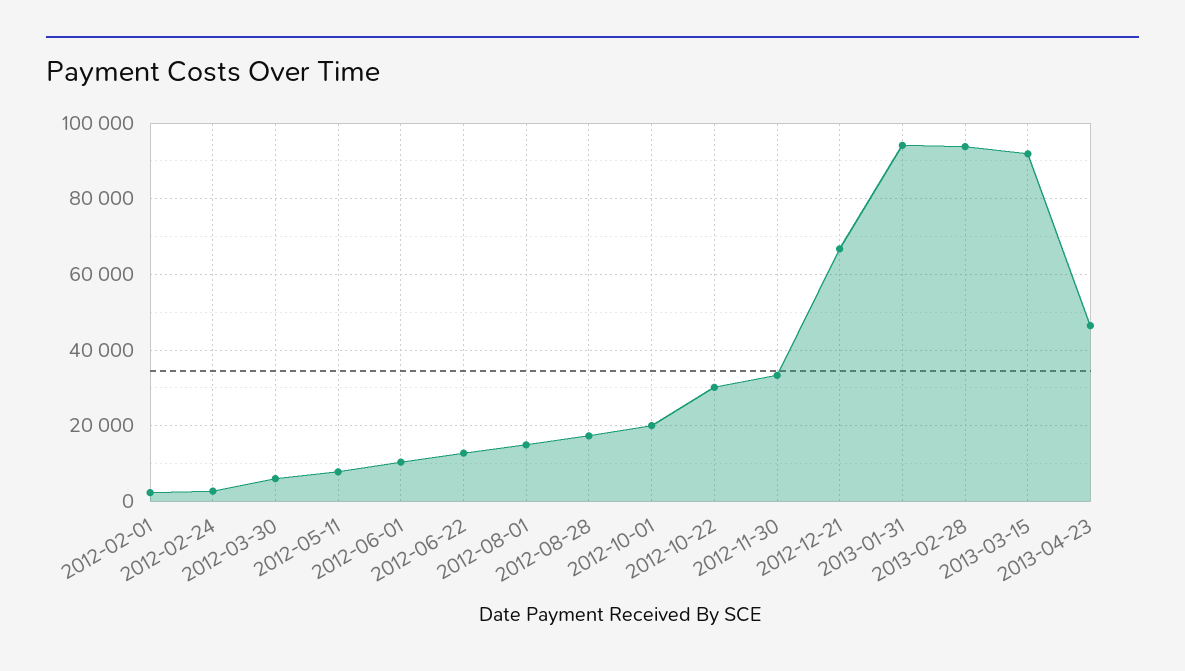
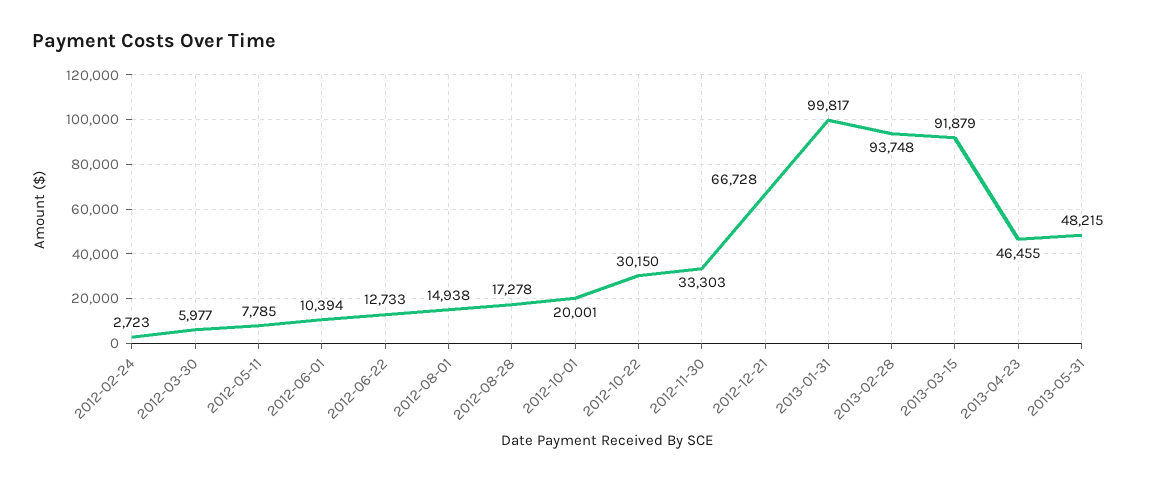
2012-02-01: 2000 -> none
2013-01-31: 94000 -> 99817
2013-05-31: none -> 48215

